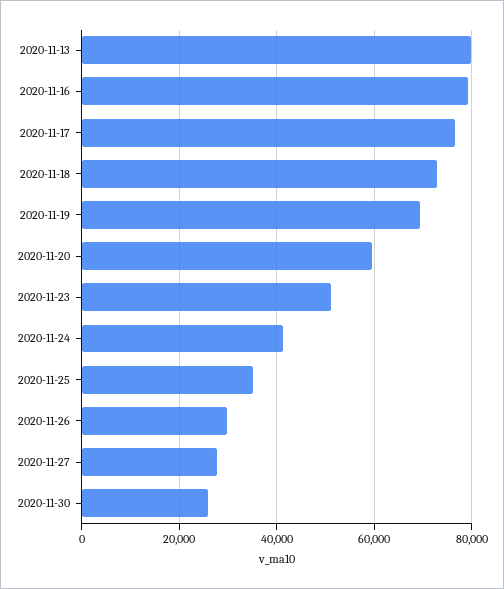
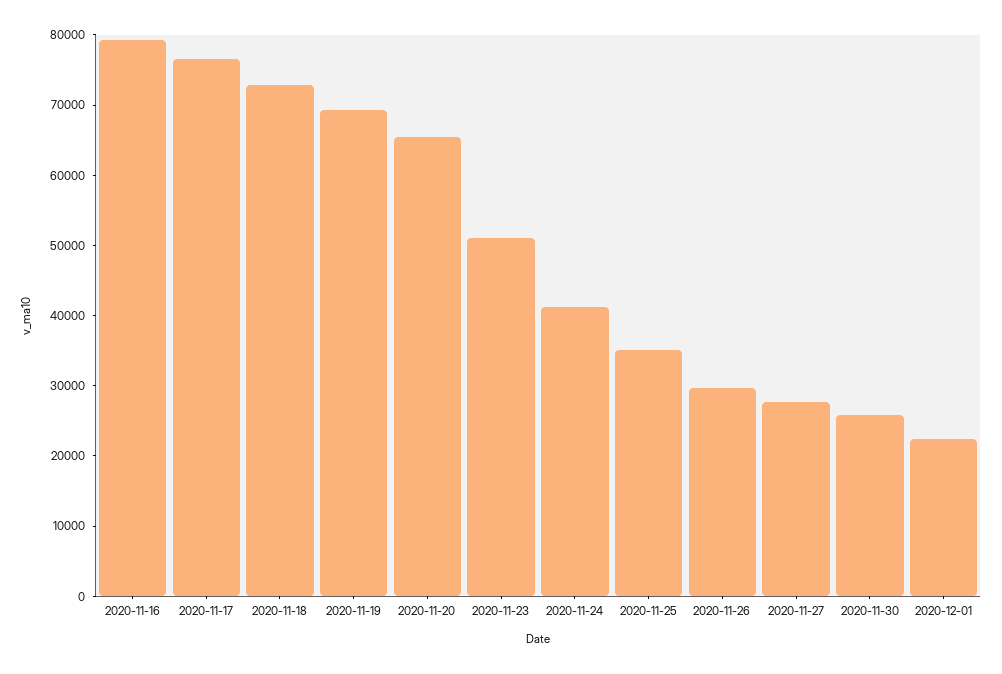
2020-11-13: 80000 -> none
2020-11-20: 60000 -> 66000
2020-12-01: none -> 22000

